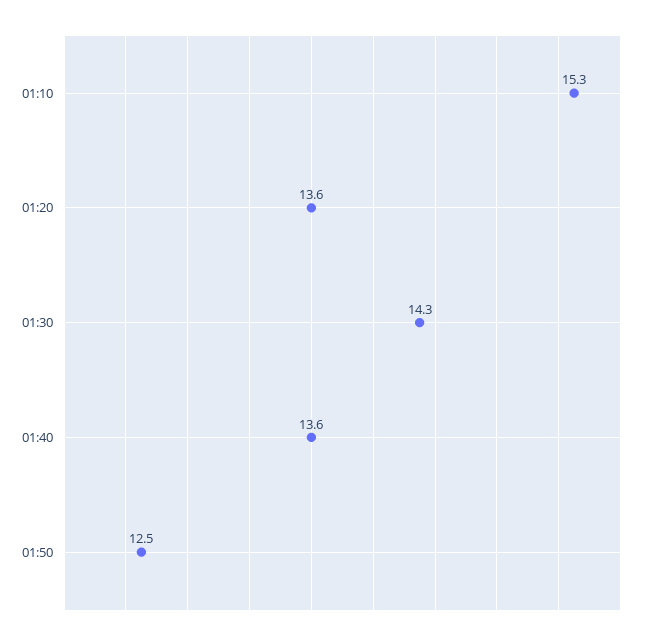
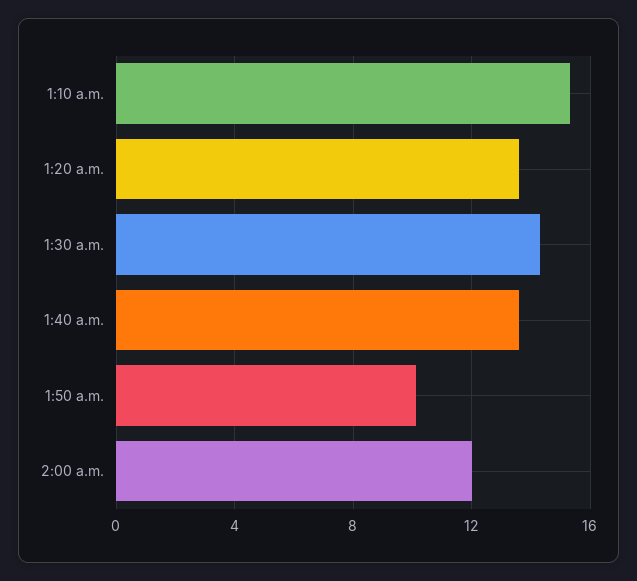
01:50: 12.5 -> 10
2:00 a.m.: none -> 12

